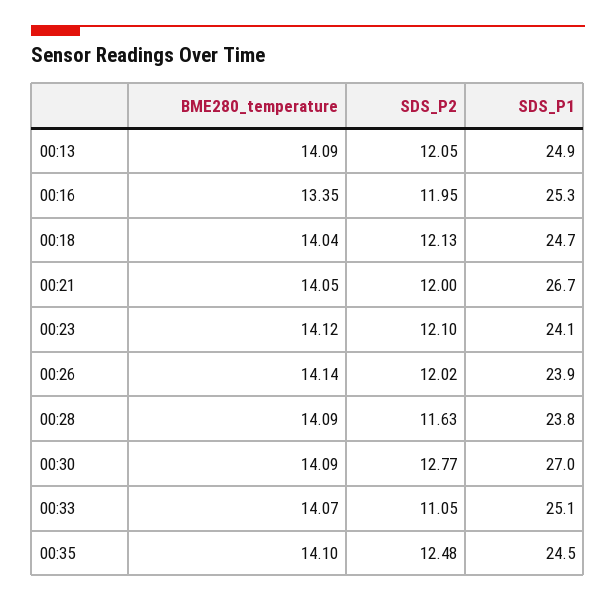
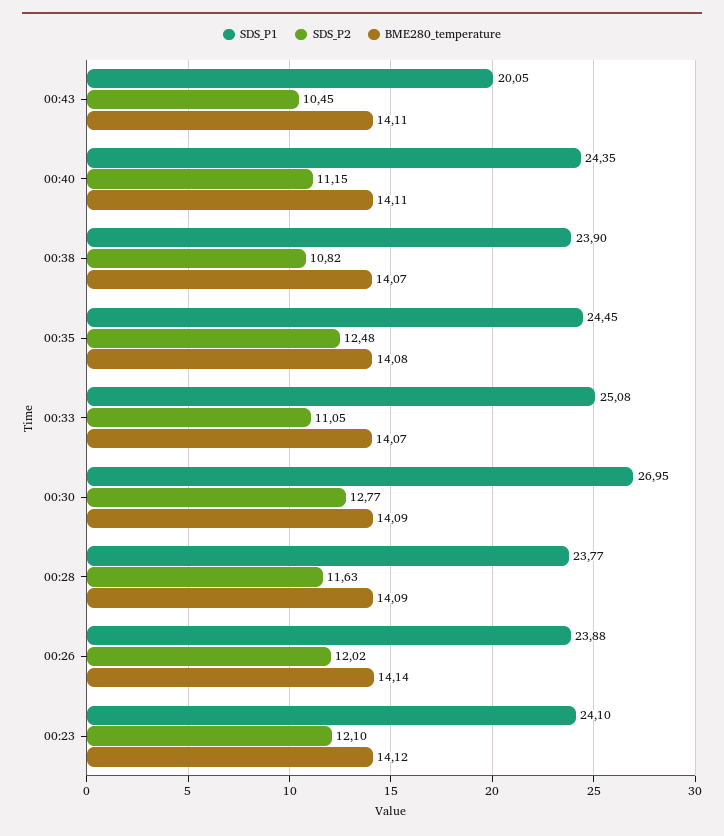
BME280_temperature, 00:13: 14.09 -> none
SDS_P2, 00:13: 12.05 -> none
SDS_P1, 00:13: 24.9 -> none
BME280_temperature, 00:16: 13.35 -> none
SDS_P2, 00:16: 11.95 -> none
SDS_P1, 00:16: 25.3 -> none
BME280_temperature, 00:18: 14.04 -> none
SDS_P2, 00:18: 12.13 -> none
SDS_P1, 00:18: 24.7 -> none
BME280_temperature, 00:21: 14.05 -> none
SDS_P2, 00:21: 12 -> none
SDS_P1, 00:21: 26.7 -> none
BME280_temperature, 00:35: 14.1 -> 14.08
SDS_P1, 00:43: none -> 20.05
SDS_P2, 00:43: none -> 10.45
BME280_temperature, 00:43: none -> 14.11
SDS_P1, 00:40: none -> 24.35
SDS_P2, 00:40: none -> 11.15
BME280_temperature, 00:40: none -> 14.11
SDS_P1, 00:38: none -> 23.9
SDS_P2, 00:38: none -> 10.82
BME280_temperature, 00:38: none -> 14.07

